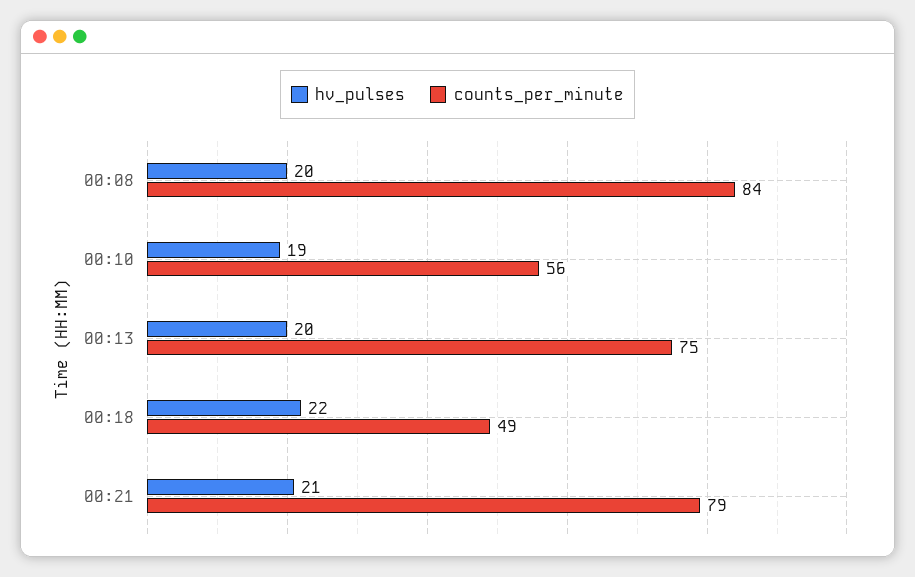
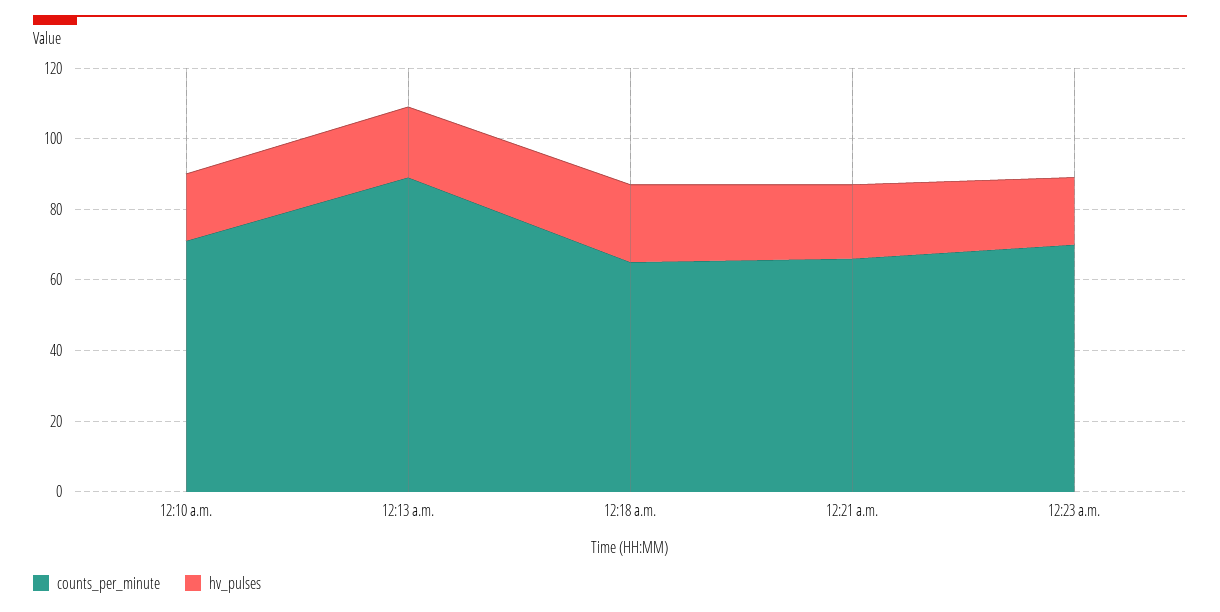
hv_pulses, 00:08: 20 -> none
counts_per_minute, 00:08: 84 -> none
counts_per_minute, 00:10: 56 -> 70
counts_per_minute, 00:13: 75 -> 90
counts_per_minute, 00:18: 49 -> 65
counts_per_minute, 00:21: 79 -> 65
counts_per_minute, 12:23 a.m.: none -> 70
hv_pulses, 12:23 a.m.: none -> 20

